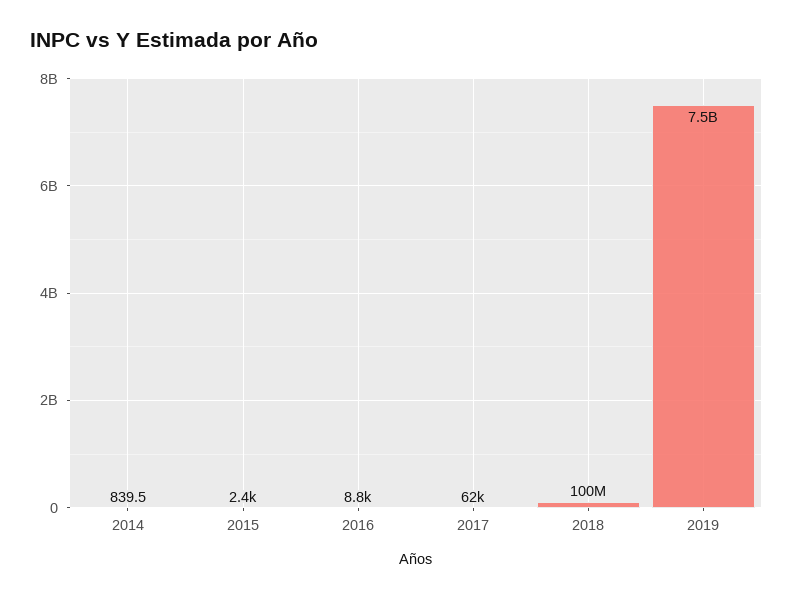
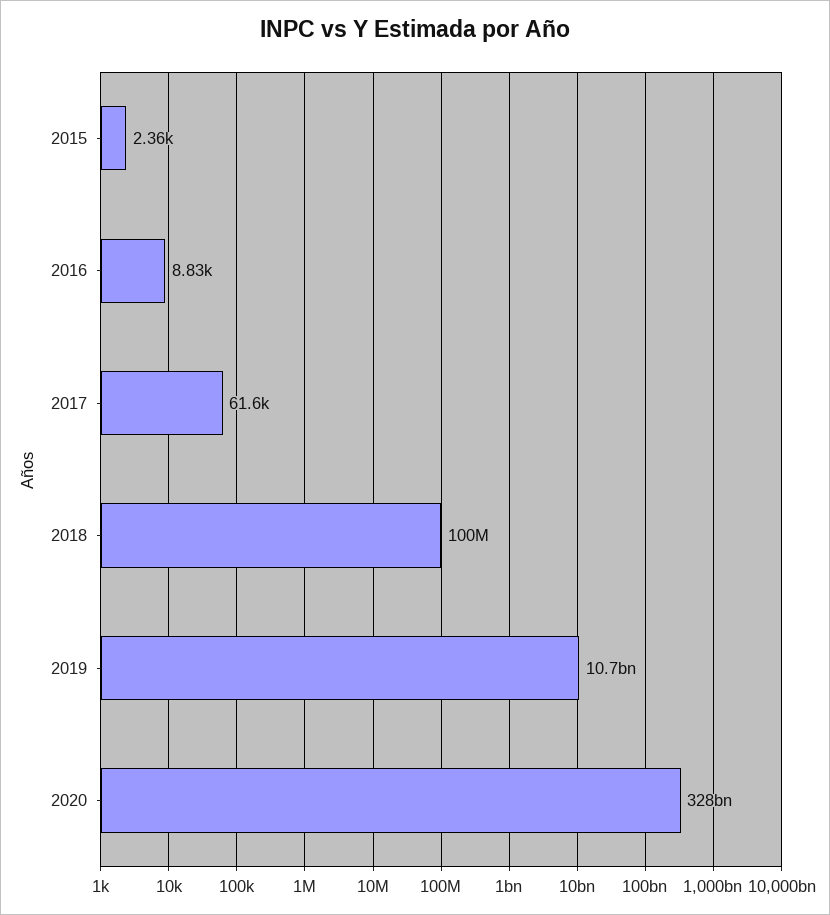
2014: 839.5 -> none
2019: 7500000000 -> 10700000000
2020: none -> 328000000000

